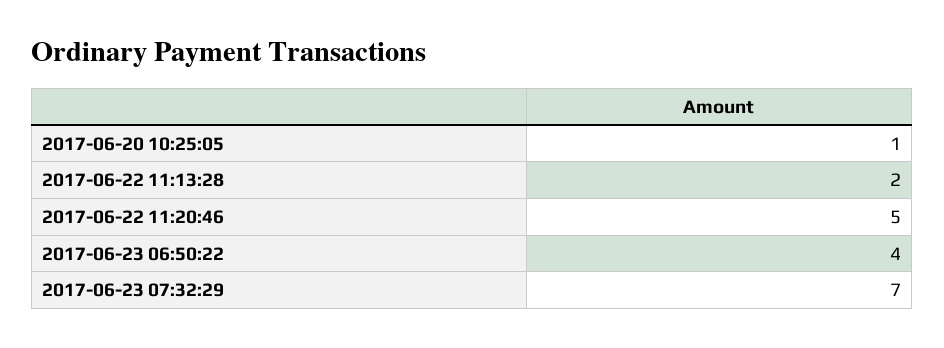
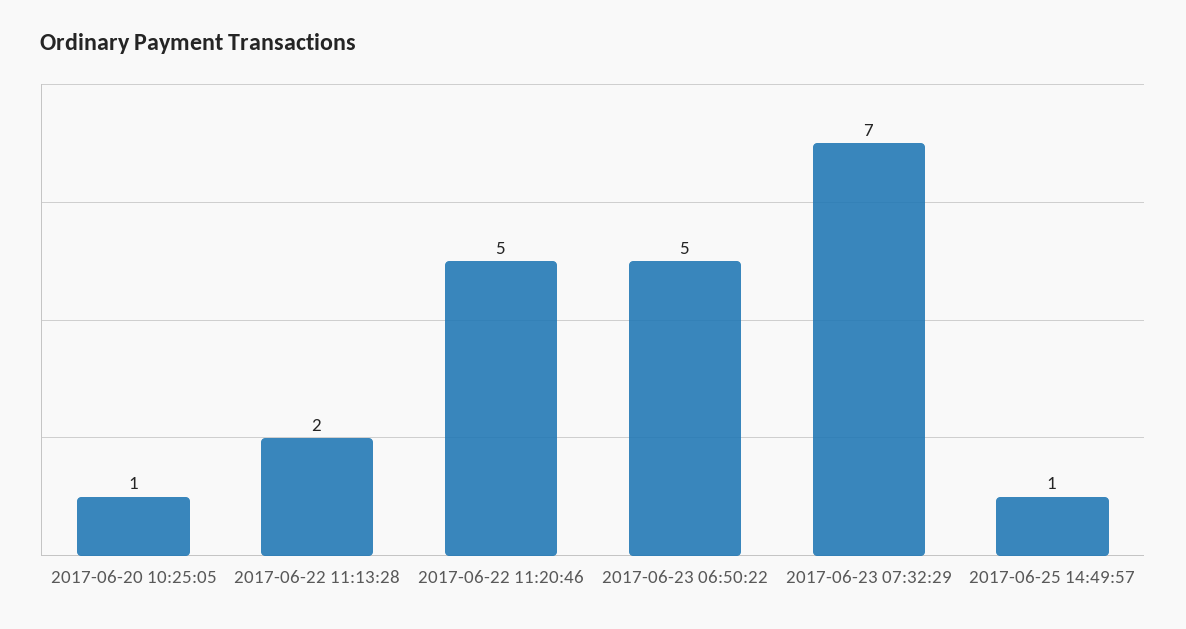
2017-06-23 06:50:22: 4 -> 5
2017-06-25 14:49:57: none -> 1

